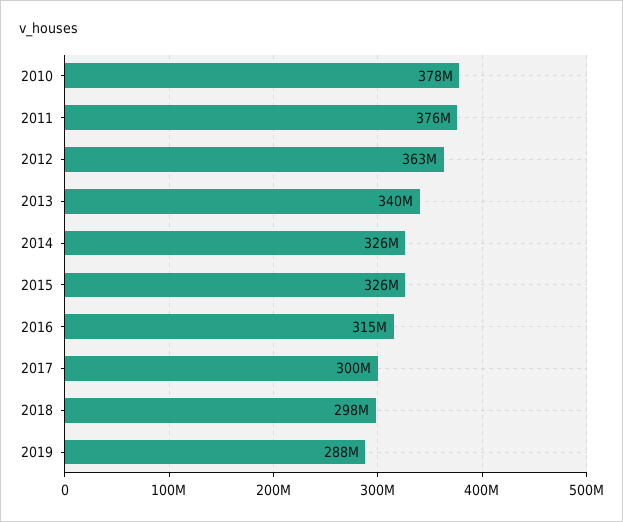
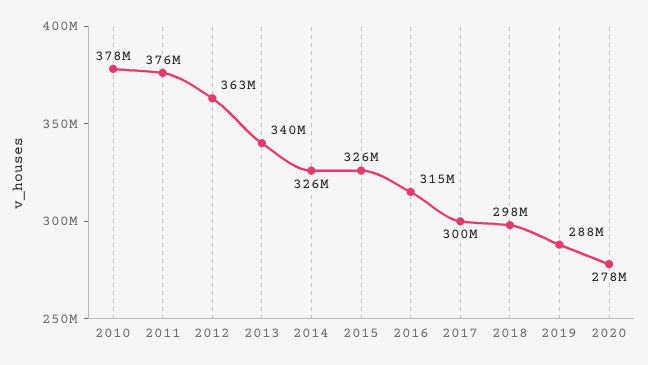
2020: none -> 278000000

